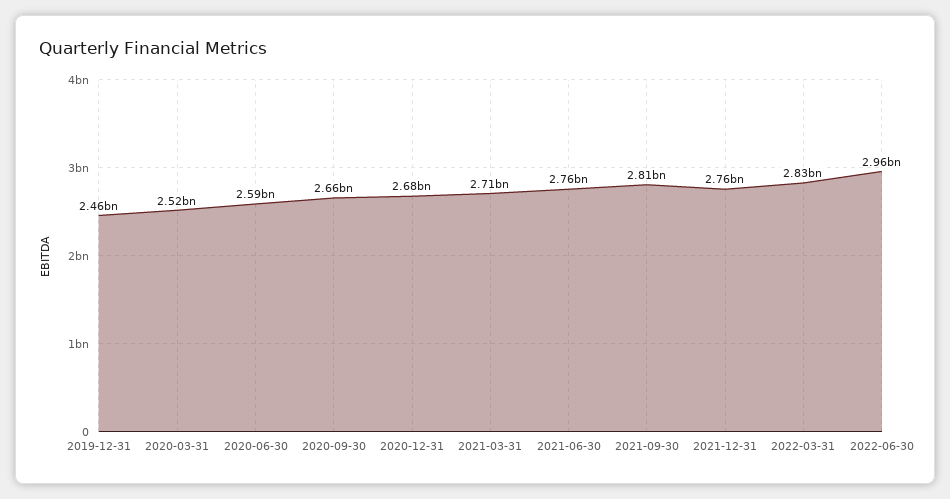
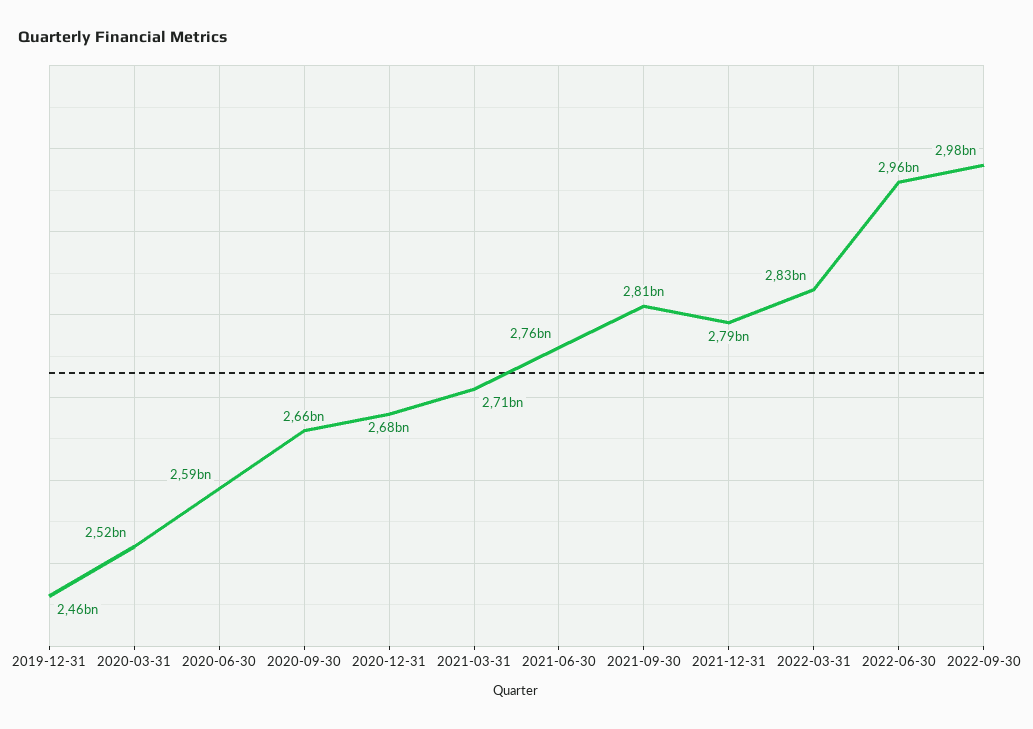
2021-12-31: 2760000000 -> 2790000000
2022-09-30: none -> 2980000000

